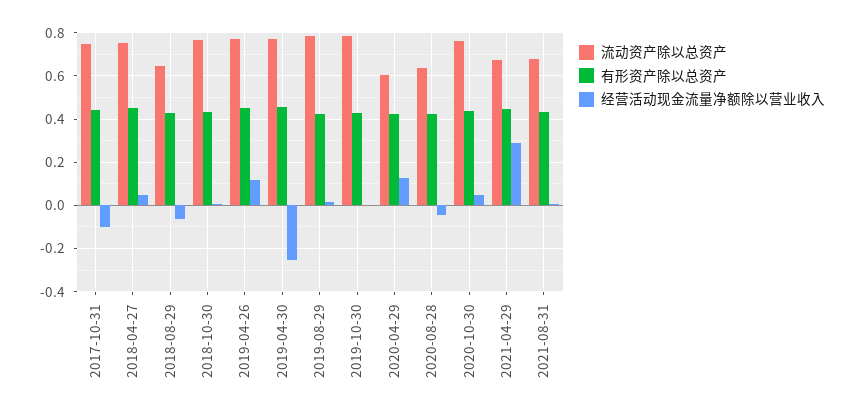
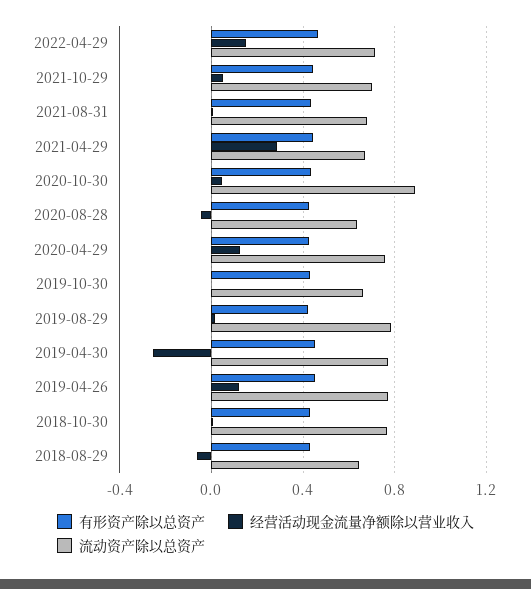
流动资产除以总资产, 2017-10-31: 0.75 -> none
有形资产除以总资产, 2017-10-31: 0.45 -> none
经营活动现金流量净额除以营业收入, 2017-10-31: -0.1 -> none
流动资产除以总资产, 2018-04-27: 0.75 -> none
有形资产除以总资产, 2018-04-27: 0.45 -> none
经营活动现金流量净额除以营业收入, 2018-04-27: 0.05 -> none
流动资产除以总资产, 2019-10-30: 0.8 -> 0.65
流动资产除以总资产, 2020-04-29: 0.6 -> 0.75
流动资产除以总资产, 2020-10-30: 0.75 -> 0.9
有形资产除以总资产, 2022-04-29: none -> 0.45
经营活动现金流量净额除以营业收入, 2022-04-29: none -> 0.15
流动资产除以总资产, 2022-04-29: none -> 0.7
有形资产除以总资产, 2021-10-29: none -> 0.45
经营活动现金流量净额除以营业收入, 2021-10-29: none -> 0.05
流动资产除以总资产, 2021-10-29: none -> 0.7

